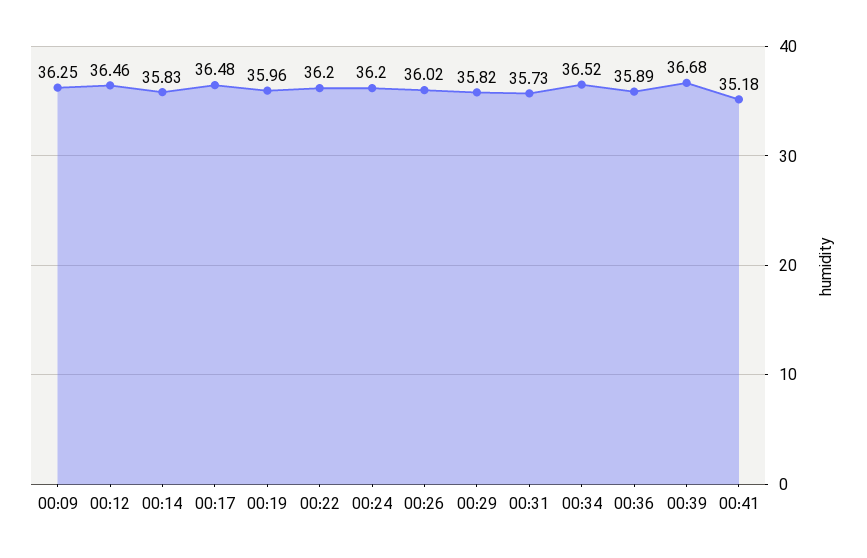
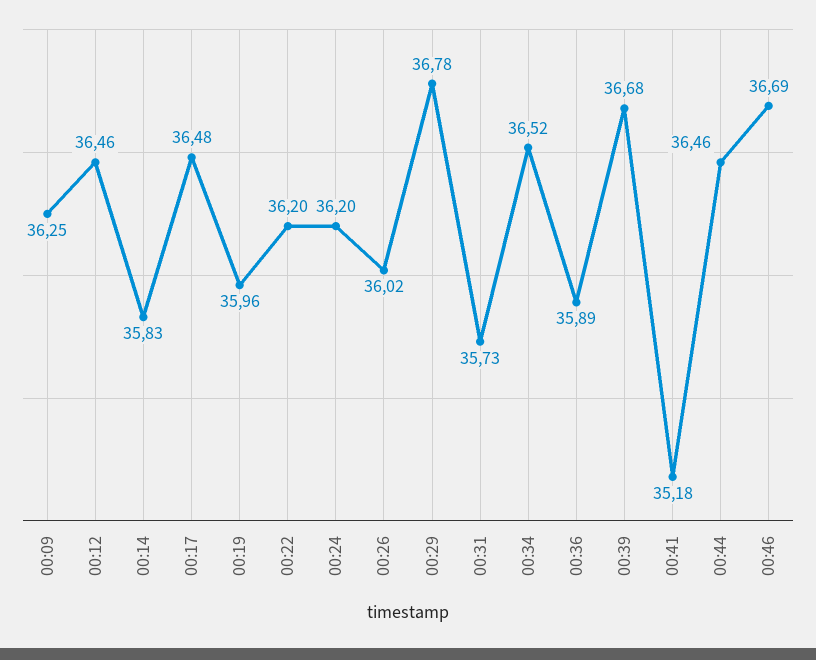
00:29: 35.82 -> 36.78
00:44: none -> 36.46
00:46: none -> 36.69

